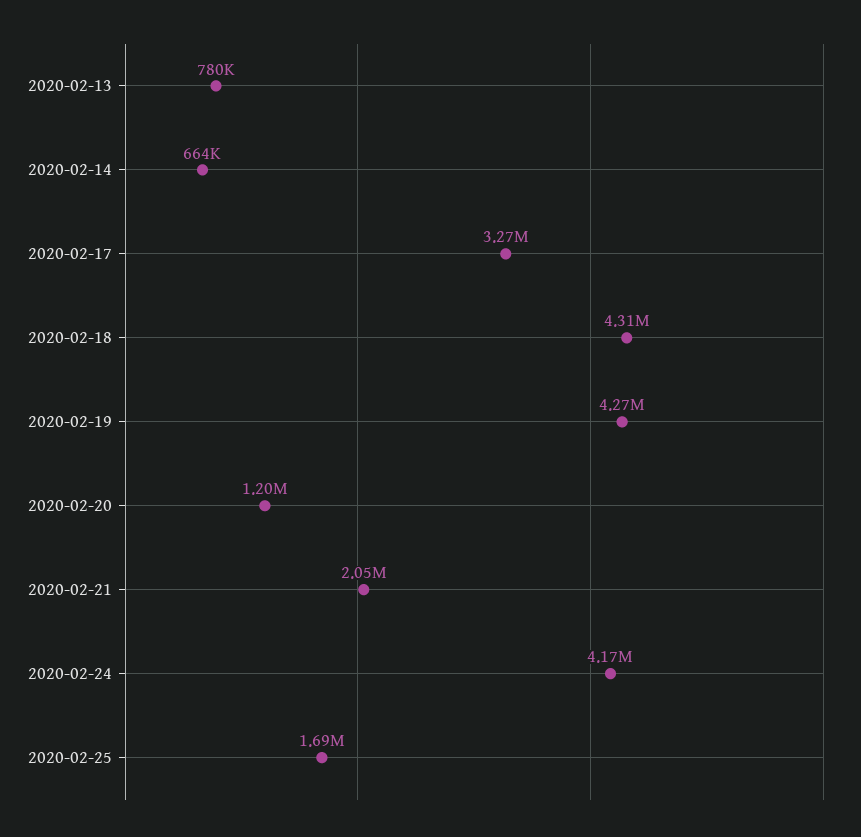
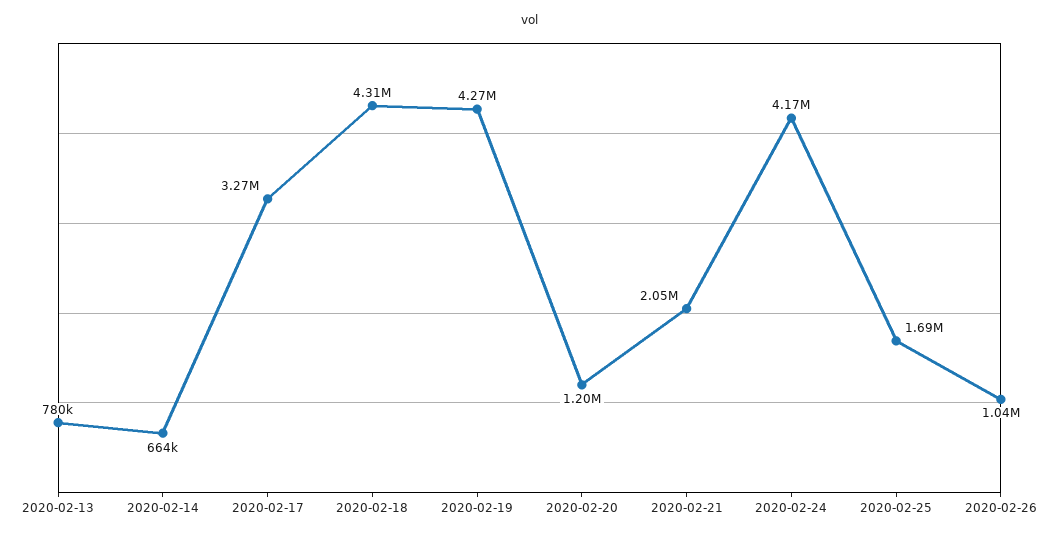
2020-02-26: none -> 1040000

